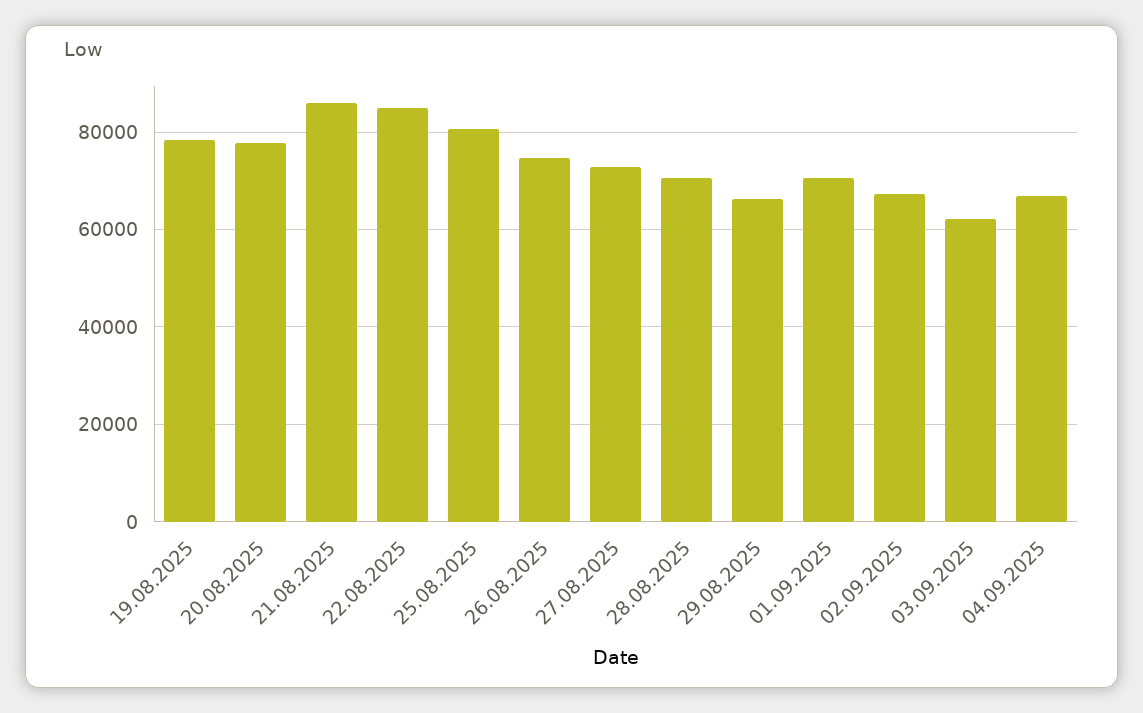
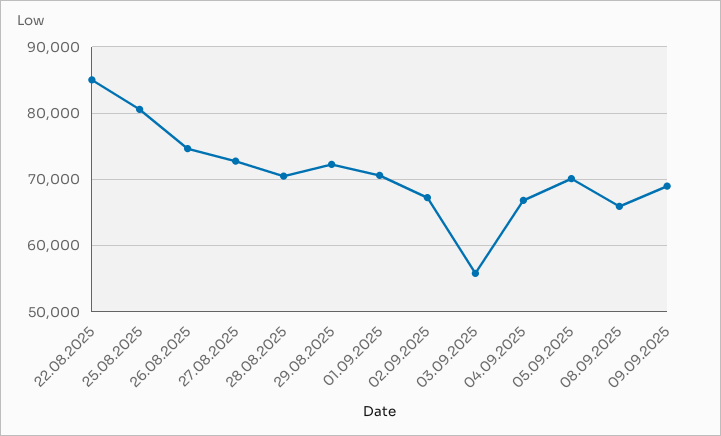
19.08.2025: 78000 -> none
20.08.2025: 78000 -> none
21.08.2025: 86000 -> none
29.08.2025: 66000 -> 72000
03.09.2025: 62000 -> 56000
05.09.2025: none -> 70000
08.09.2025: none -> 66000
09.09.2025: none -> 69000

